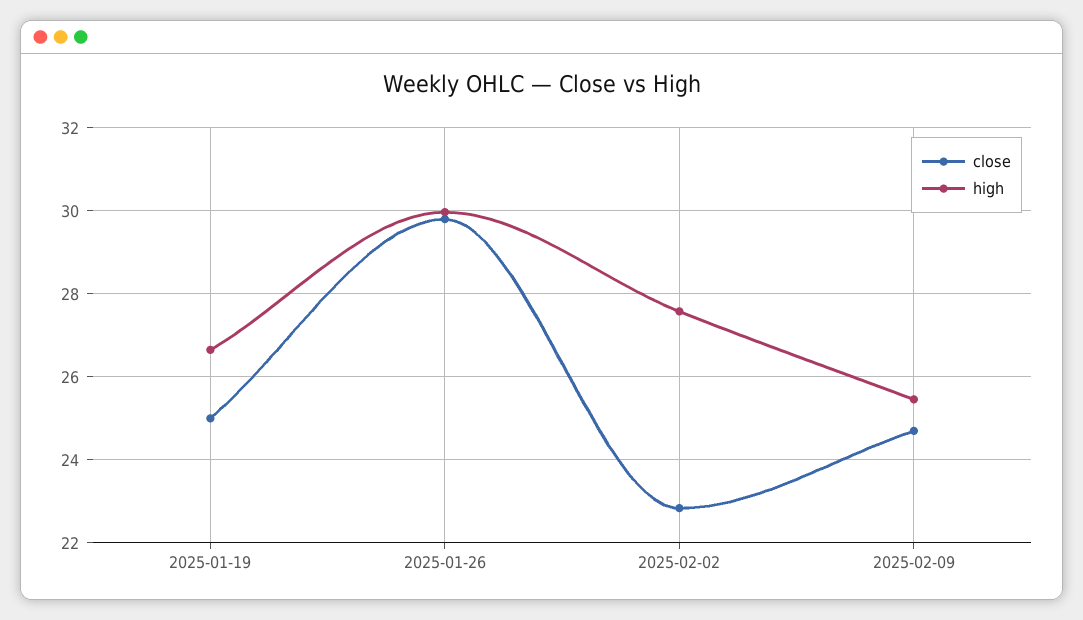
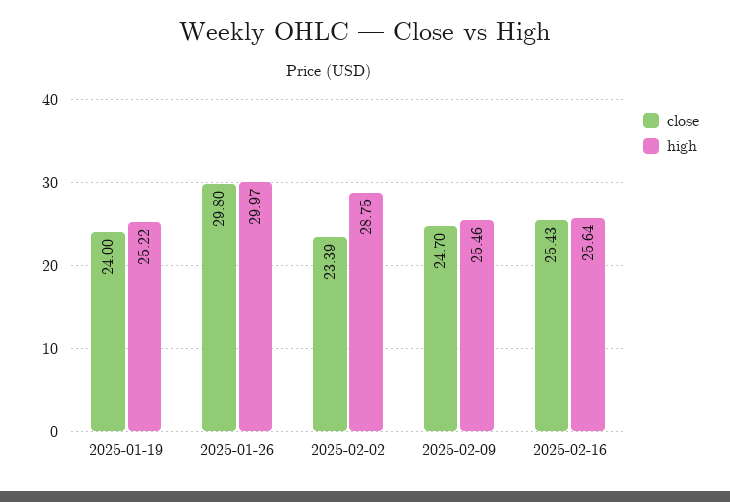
close, 2025-01-19: 25 -> 24
high, 2025-01-19: 26.6 -> 25.22
close, 2025-02-02: 22.8 -> 23.39
high, 2025-02-02: 27.6 -> 28.75
close, 2025-02-16: none -> 25.43
high, 2025-02-16: none -> 25.64

